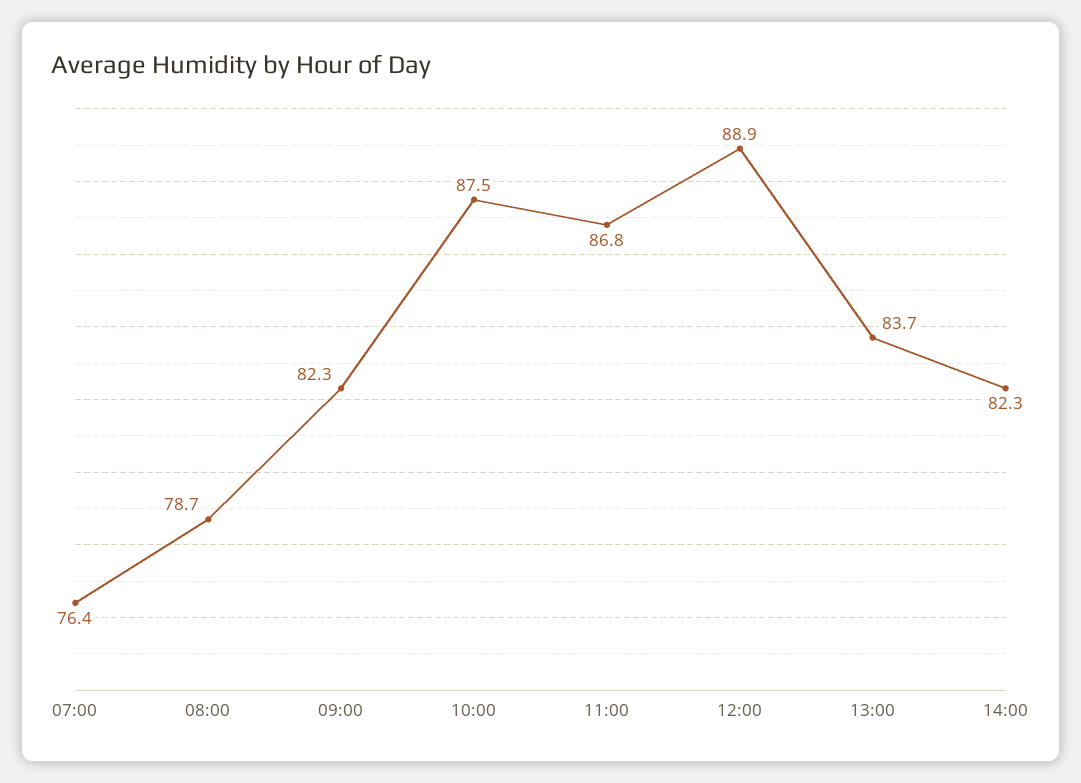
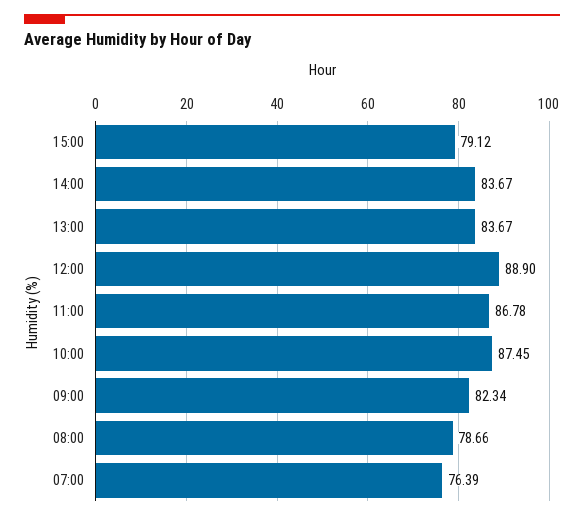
14:00: 82.3 -> 83.67
15:00: none -> 79.12

